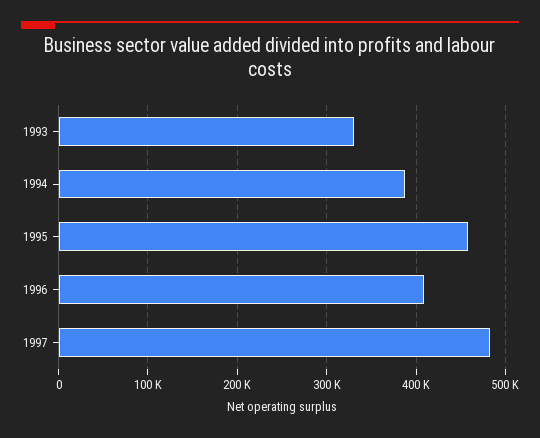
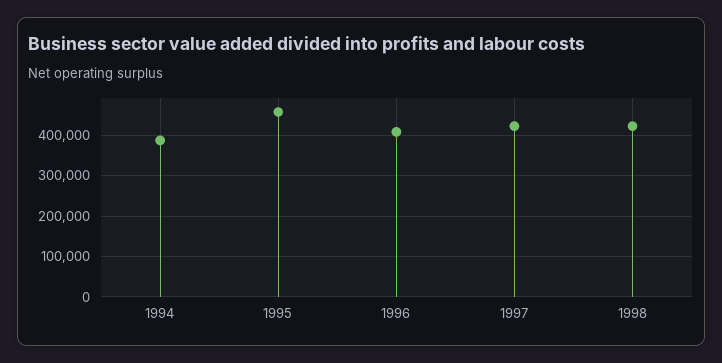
1993: 330000 -> none
1997: 480000 -> 420000
1998: none -> 420000

